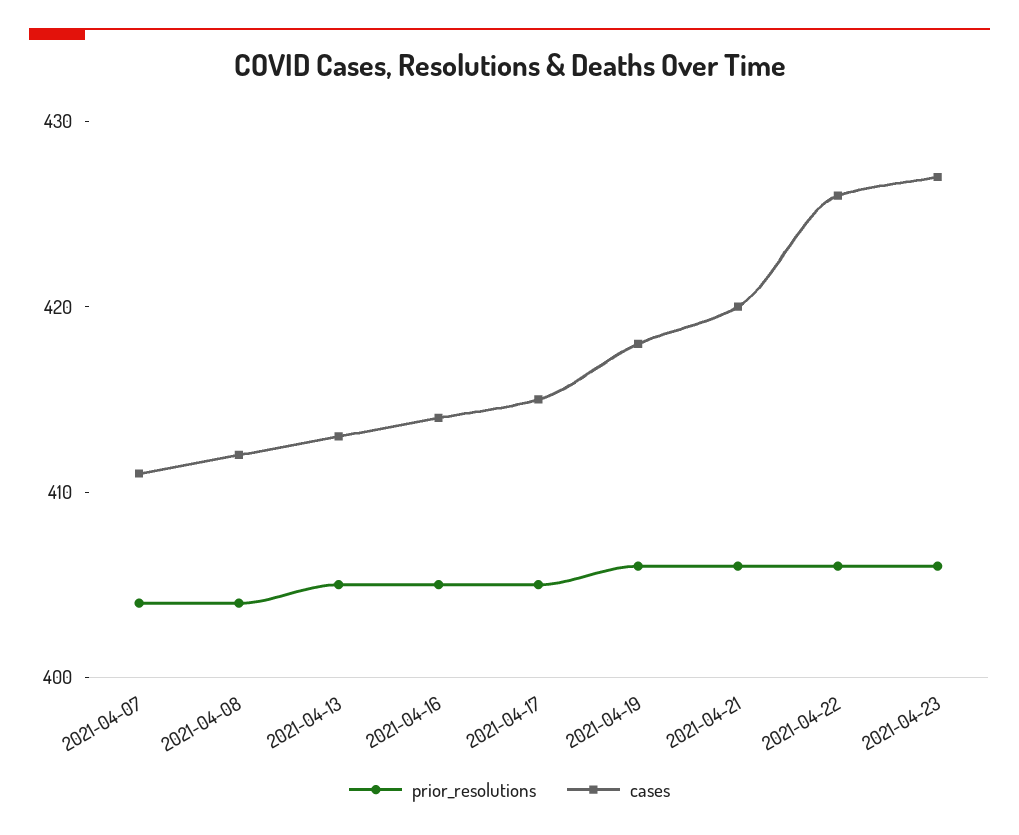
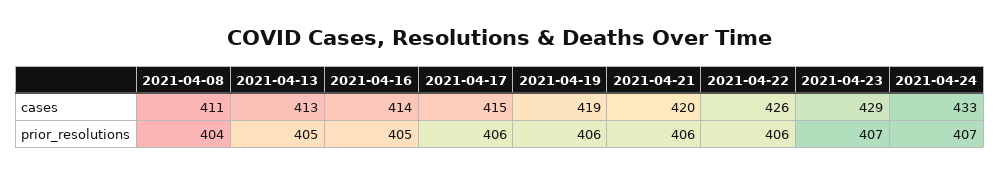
prior_resolutions, 2021-04-07: 404 -> none
cases, 2021-04-07: 411 -> none
cases, 2021-04-08: 412 -> 411
prior_resolutions, 2021-04-17: 405 -> 406
cases, 2021-04-19: 418 -> 419
prior_resolutions, 2021-04-23: 406 -> 407
cases, 2021-04-23: 427 -> 429
cases, 2021-04-24: none -> 433
prior_resolutions, 2021-04-24: none -> 407

